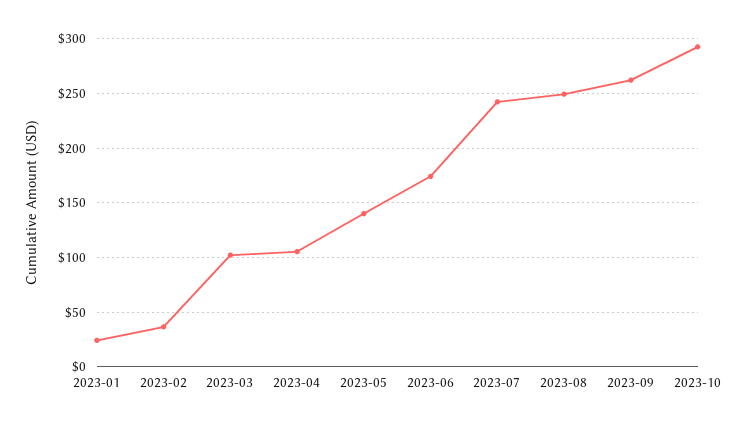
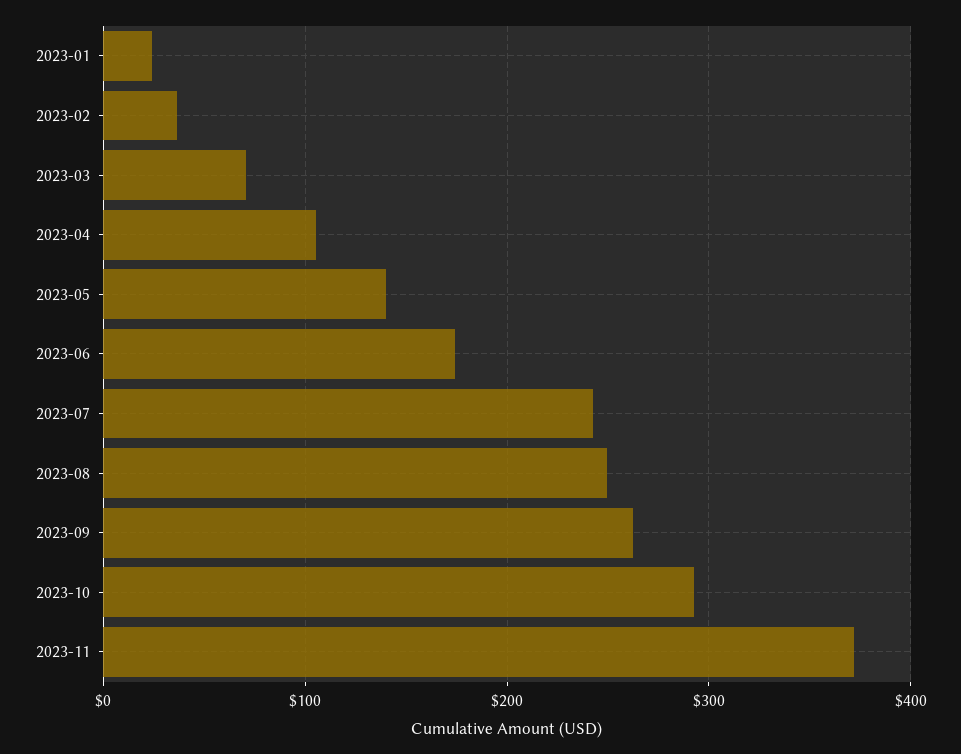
2023-03: 100 -> 70
2023-11: none -> 370

